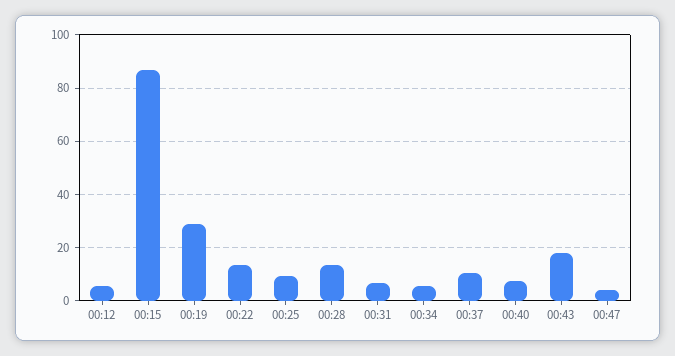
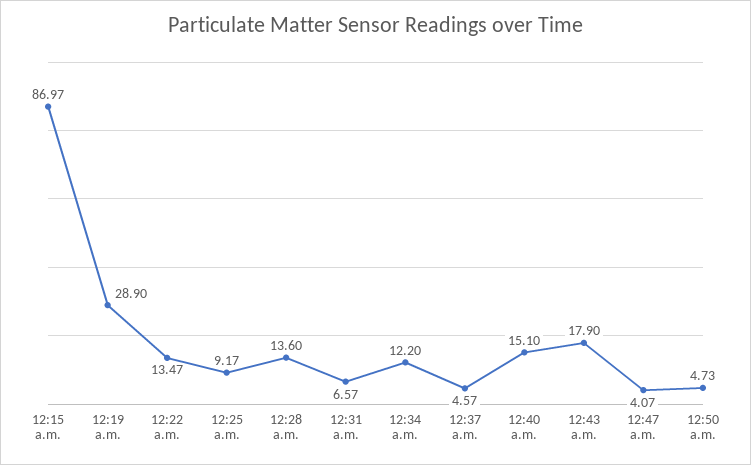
00:12: 5 -> none
00:34: 5 -> 12.2
00:37: 10 -> 4.57
00:40: 7.5 -> 15.1
12:50 a.m.: none -> 4.73

